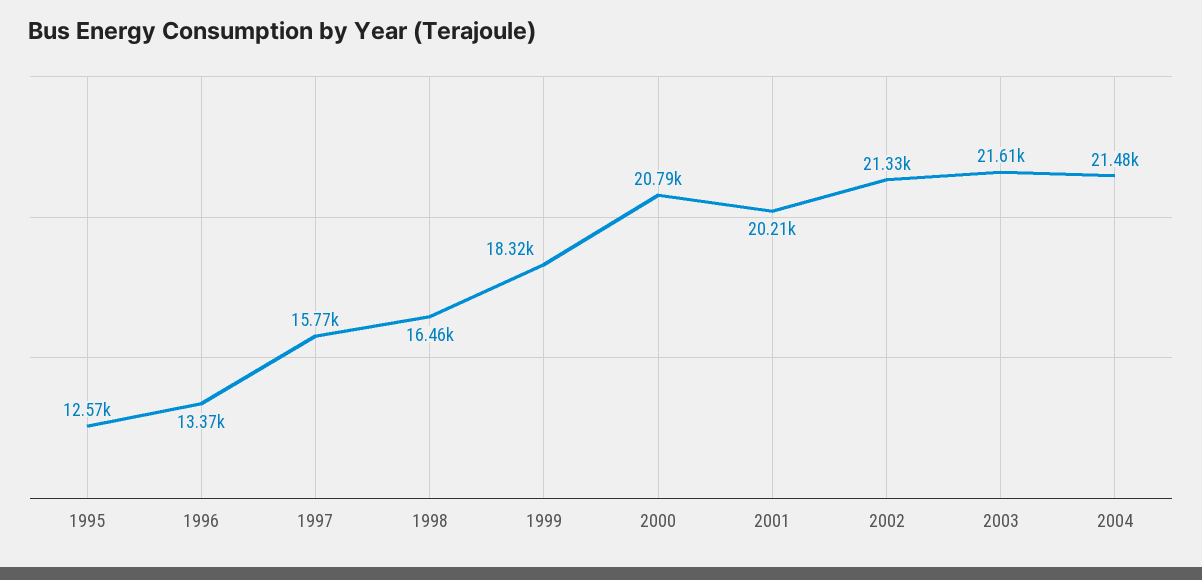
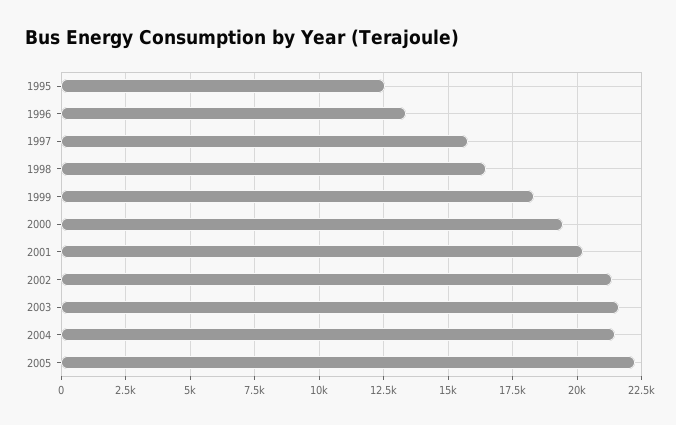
2000: 20790 -> 19500
2005: none -> 22250

